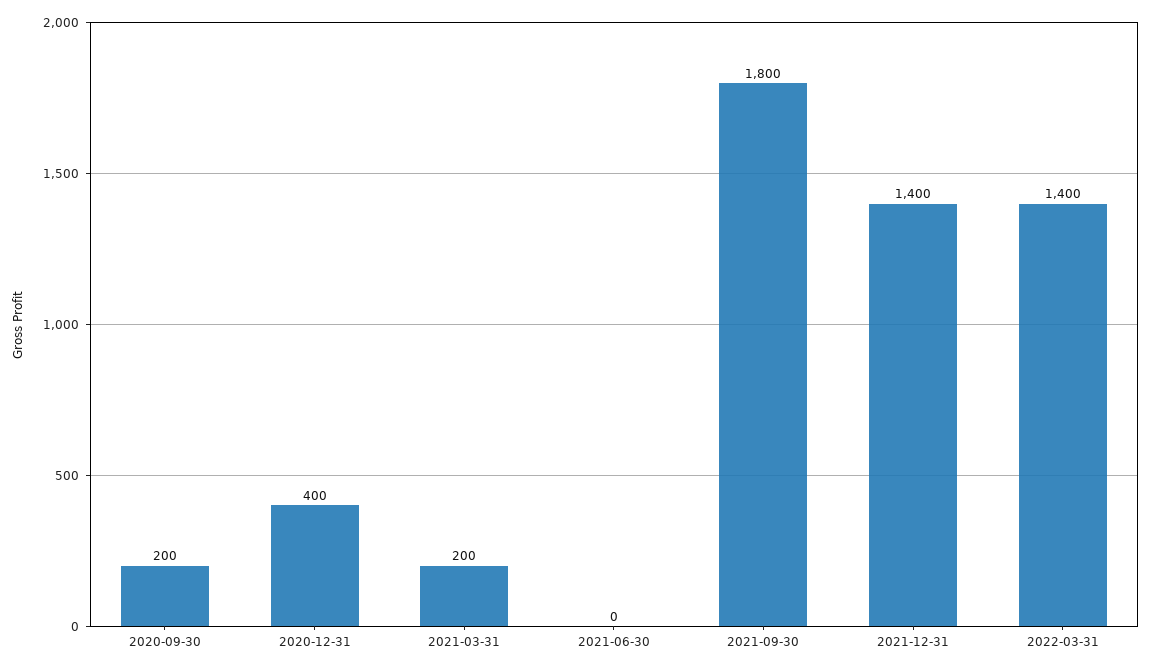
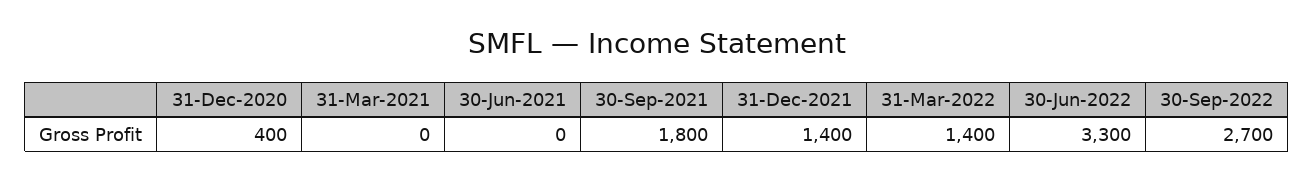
2020-09-30: 200 -> none
2021-03-31: 200 -> 0
30-Jun-2022: none -> 3300
30-Sep-2022: none -> 2700

